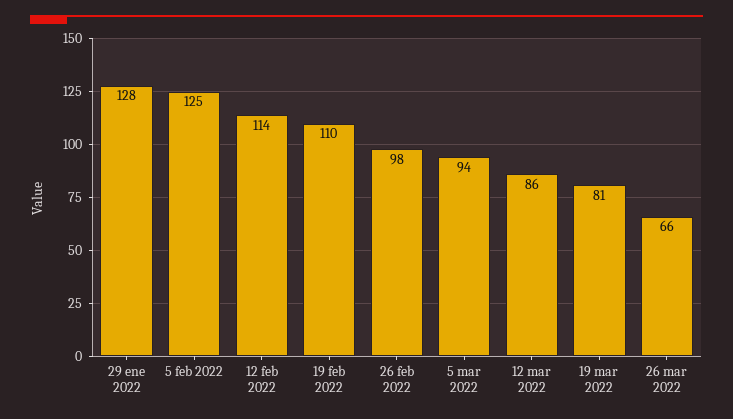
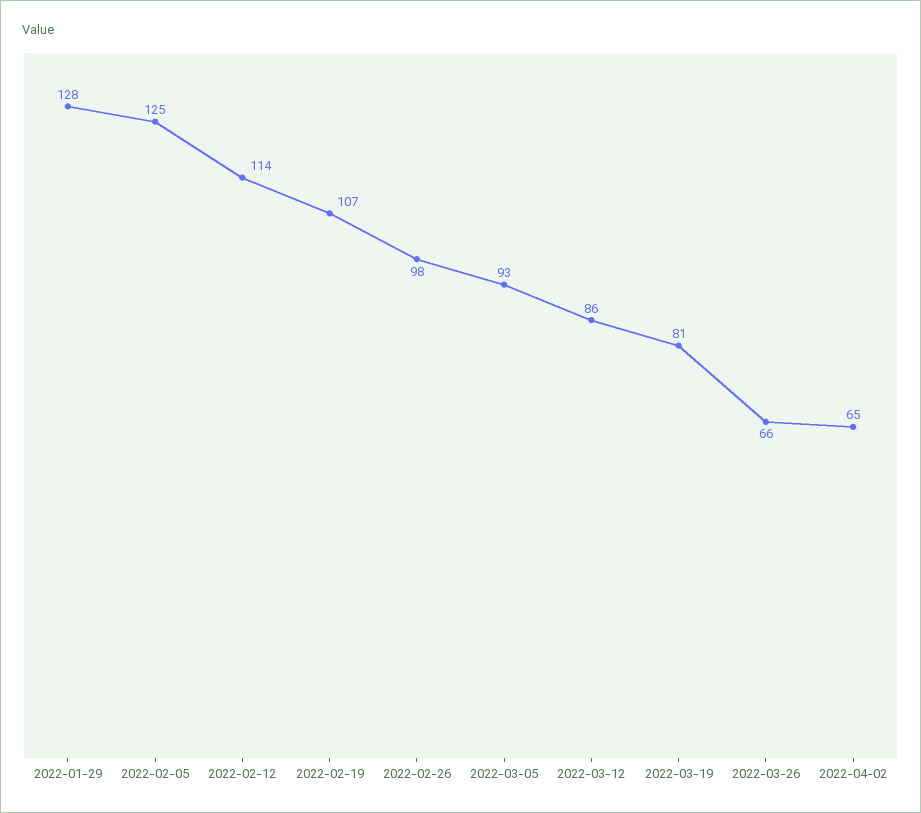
19 feb 2022: 110 -> 107
5 mar 2022: 94 -> 93
2022-04-02: none -> 65

